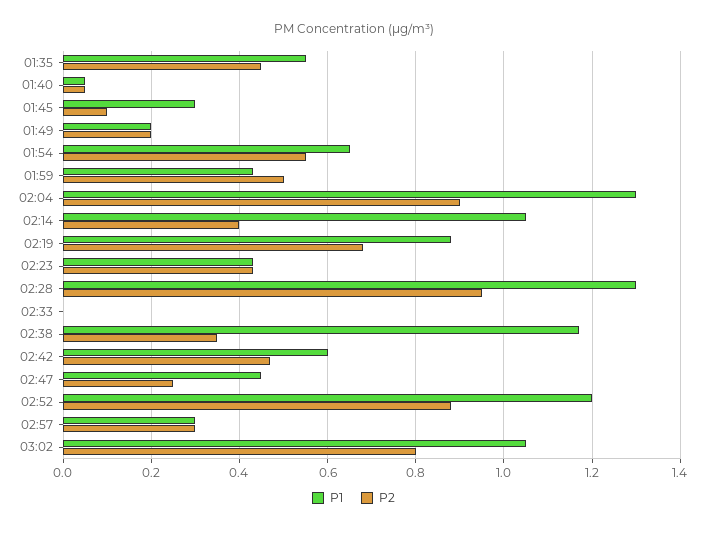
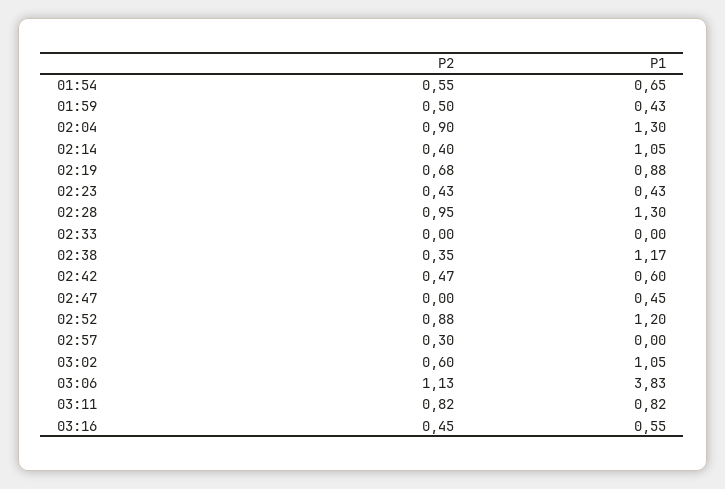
P1, 01:35: 0.55 -> none
P2, 01:35: 0.45 -> none
P1, 01:40: 0.05 -> none
P2, 01:40: 0.05 -> none
P1, 01:45: 0.3 -> none
P2, 01:45: 0.1 -> none
P1, 01:49: 0.2 -> none
P2, 01:49: 0.2 -> none
P2, 02:47: 0.25 -> 0
P1, 02:57: 0.3 -> 0
P2, 03:02: 0.8 -> 0.6
P2, 03:06: none -> 1.13
P1, 03:06: none -> 3.83
P2, 03:11: none -> 0.82
P1, 03:11: none -> 0.82
P2, 03:16: none -> 0.45
P1, 03:16: none -> 0.55

